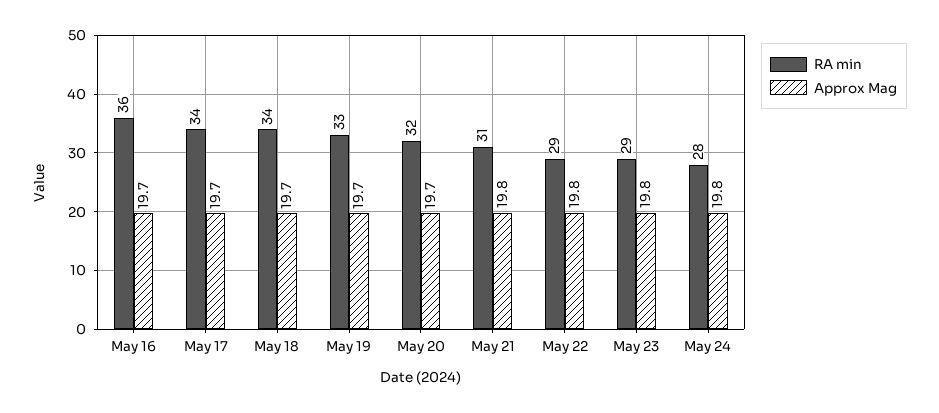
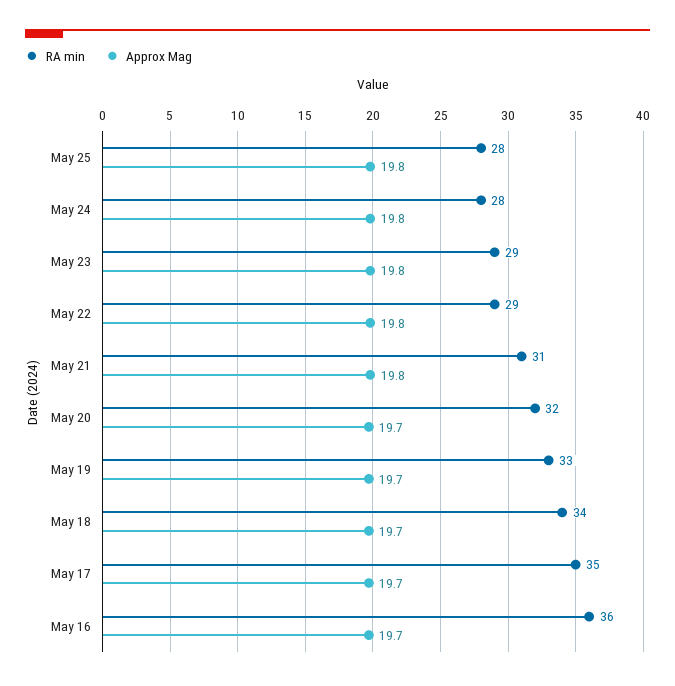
RA min, May 17: 34 -> 35
RA min, May 25: none -> 28
Approx Mag, May 25: none -> 19.8

